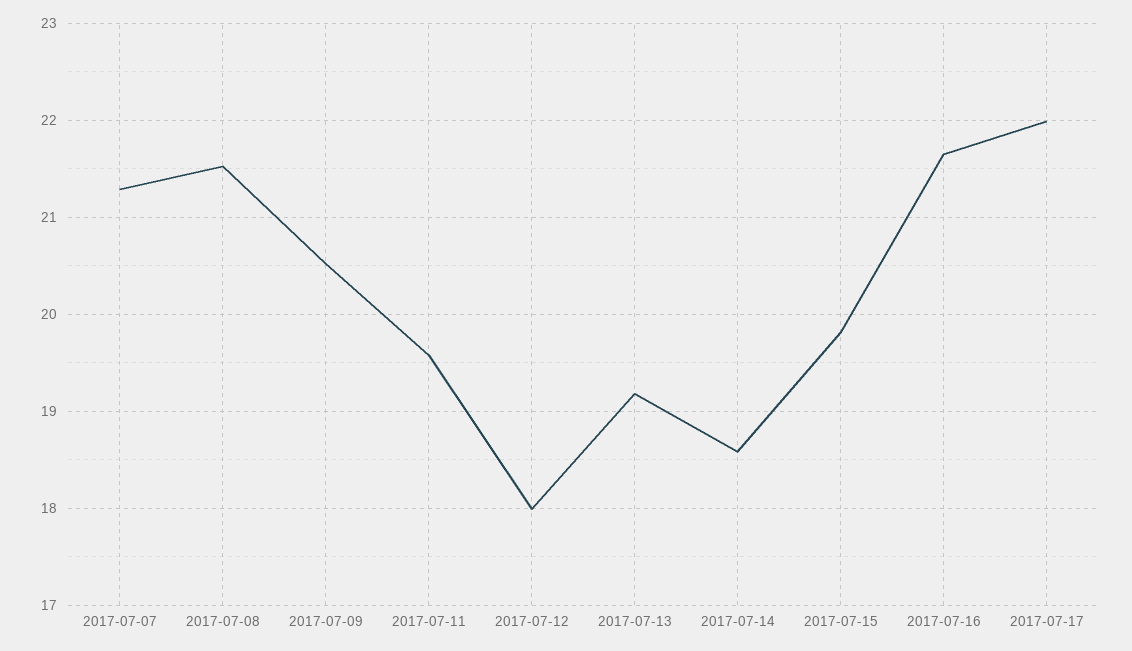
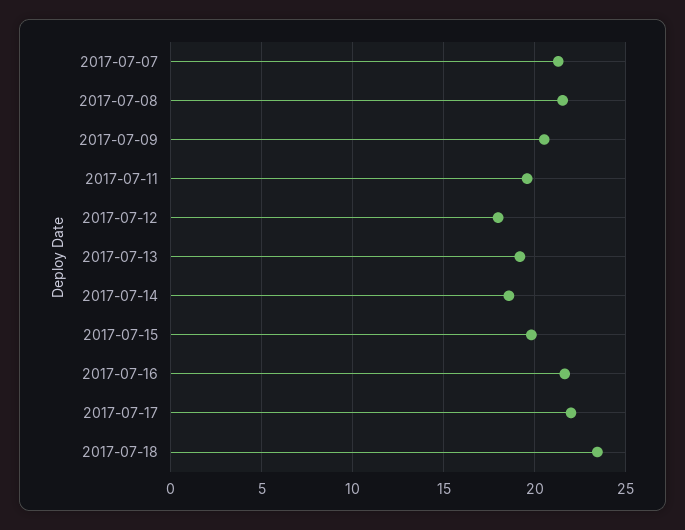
2017-07-18: none -> 23.5

